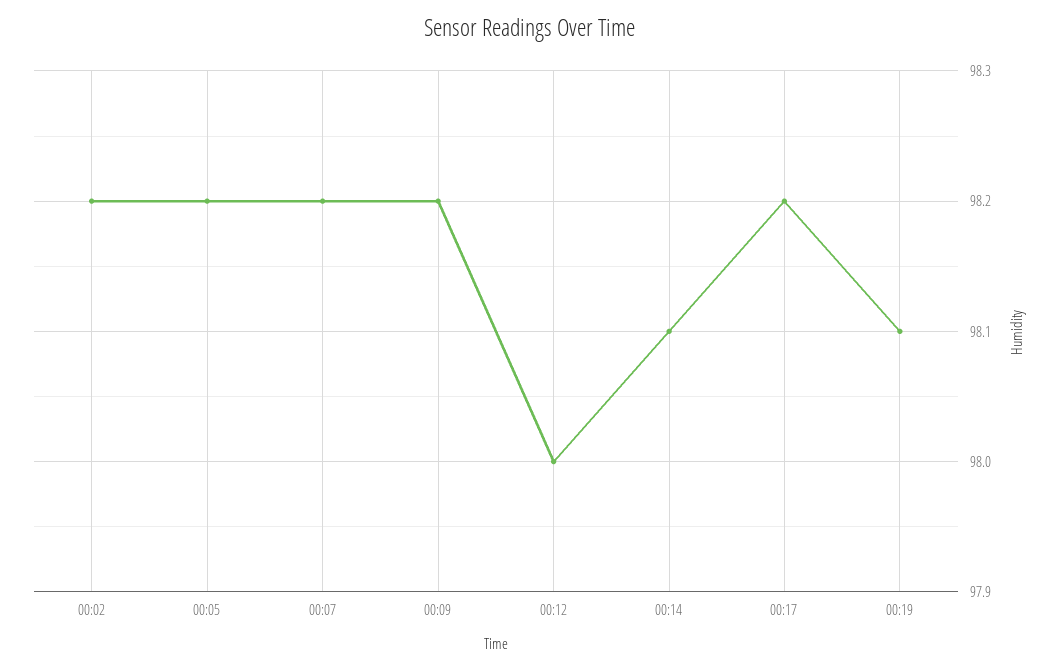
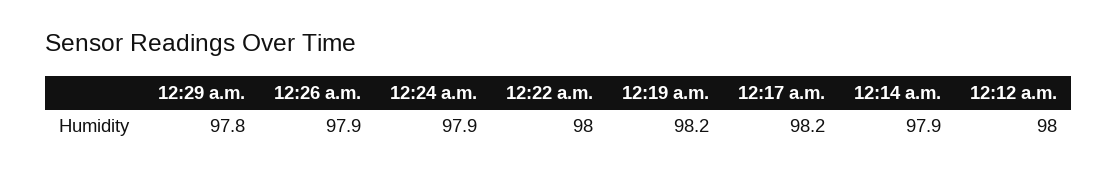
00:02: 98.2 -> none
00:05: 98.2 -> none
00:07: 98.2 -> none
00:09: 98.2 -> none
00:14: 98.1 -> 97.9
00:19: 98.1 -> 98.2
12:29 a.m.: none -> 97.8
12:26 a.m.: none -> 97.9
12:24 a.m.: none -> 97.9
12:22 a.m.: none -> 98

